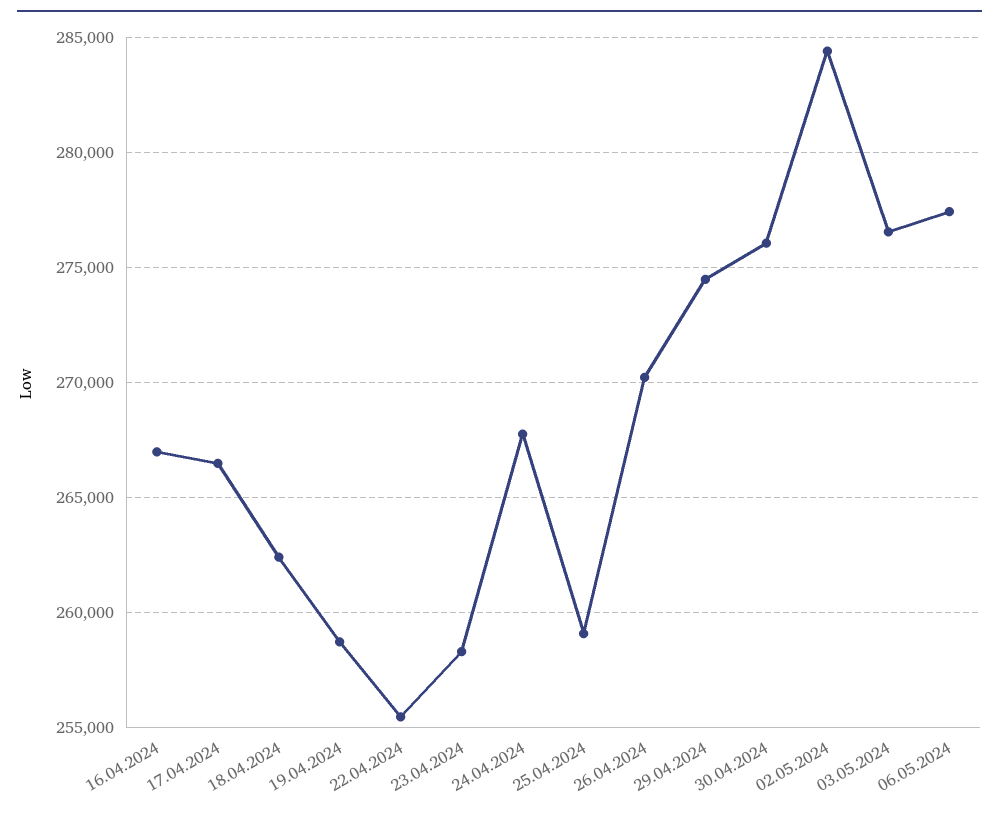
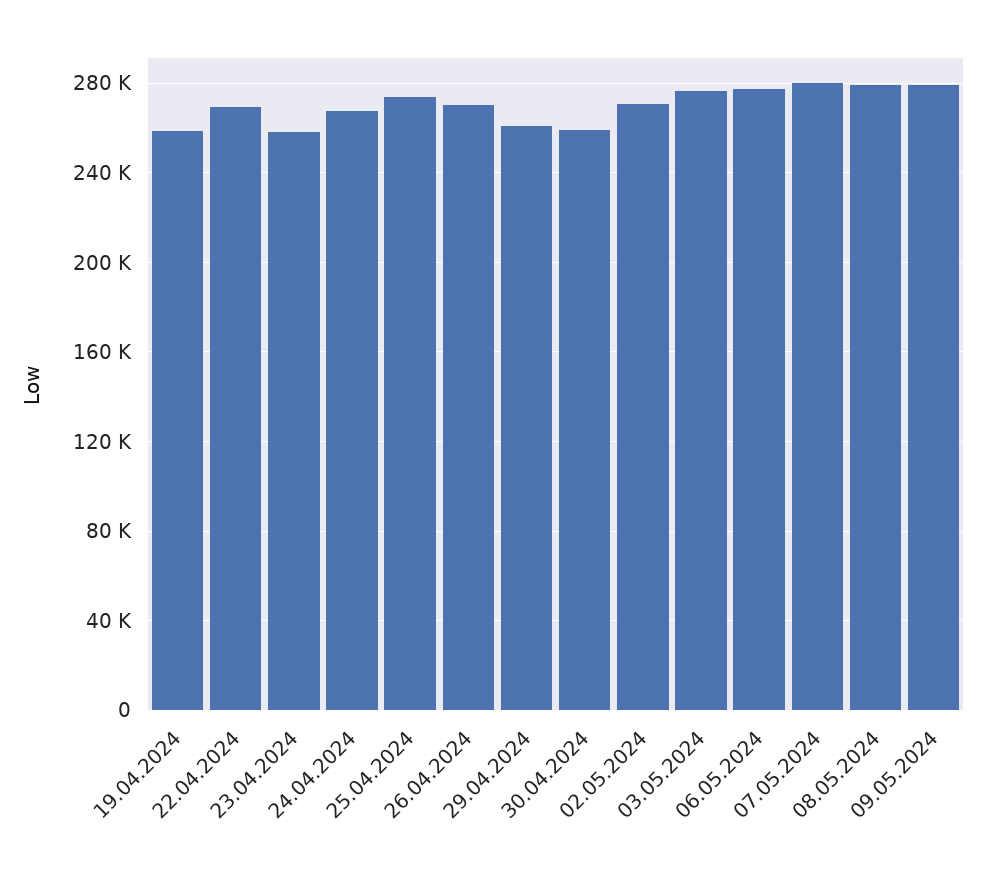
16.04.2024: 267000 -> none
17.04.2024: 266500 -> none
18.04.2024: 262500 -> none
22.04.2024: 255500 -> 270000
25.04.2024: 259000 -> 275000
29.04.2024: 274500 -> 260000
30.04.2024: 276000 -> 260000
02.05.2024: 284500 -> 270000
07.05.2024: none -> 280000
08.05.2024: none -> 280000
09.05.2024: none -> 280000

